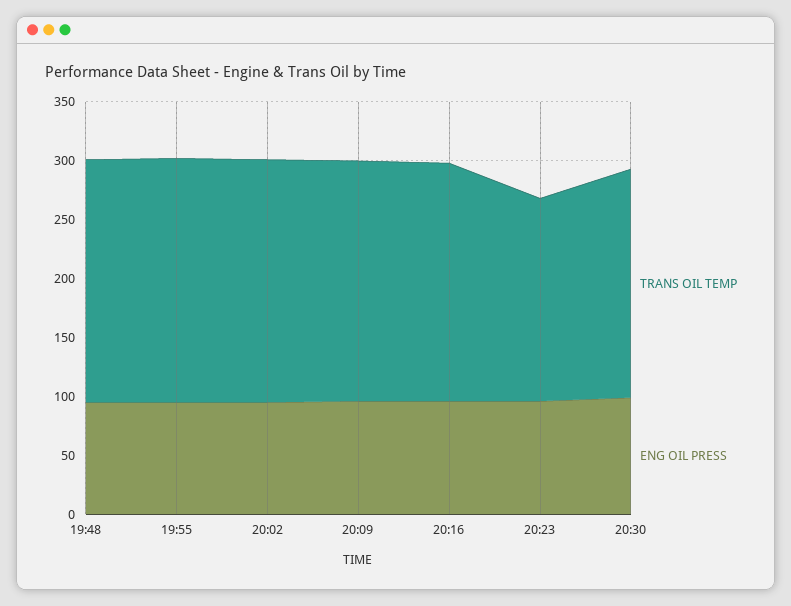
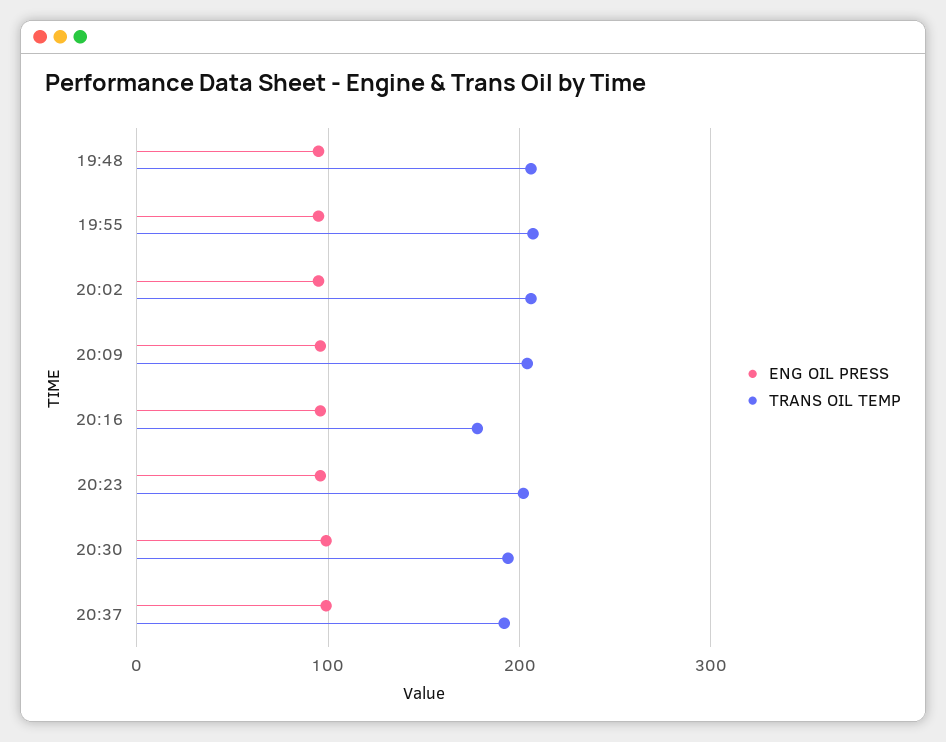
TRANS OIL TEMP, 20:16: 200 -> 180
TRANS OIL TEMP, 20:23: 170 -> 200
ENG OIL PRESS, 20:37: none -> 100
TRANS OIL TEMP, 20:37: none -> 190

